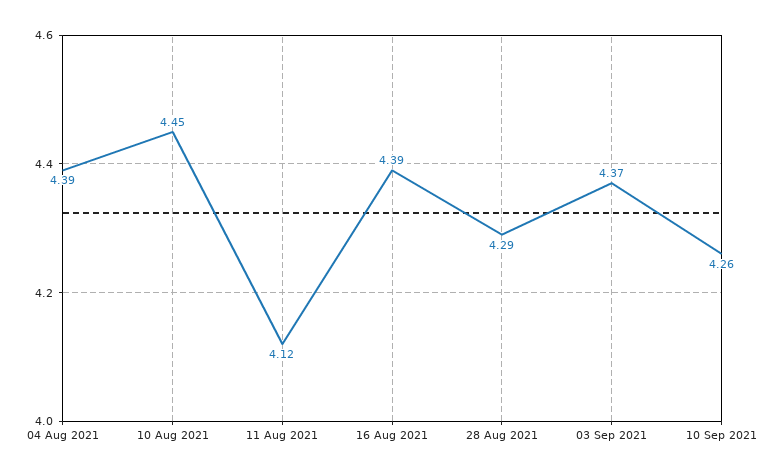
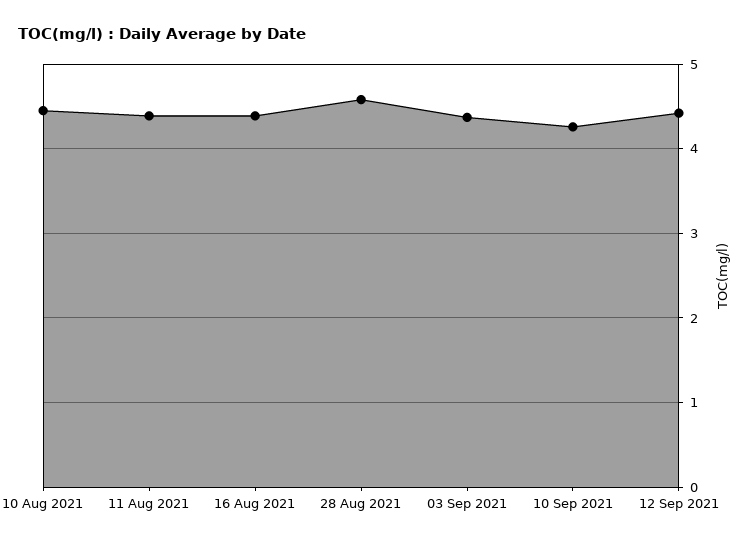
04 Aug 2021: 4.39 -> none
11 Aug 2021: 4.12 -> 4.4
28 Aug 2021: 4.29 -> 4.6
12 Sep 2021: none -> 4.4

